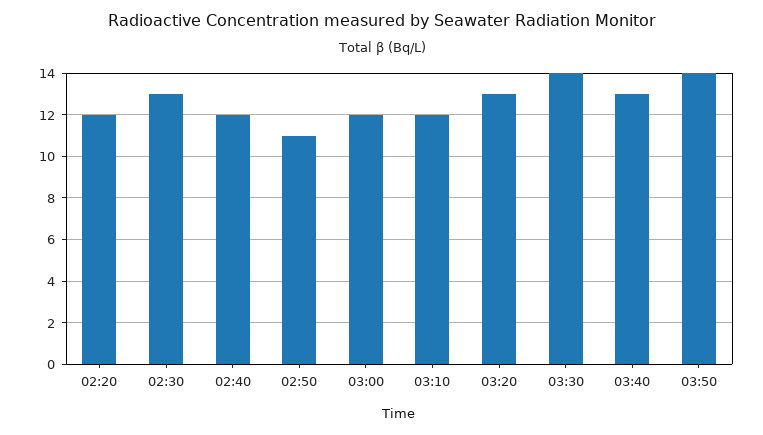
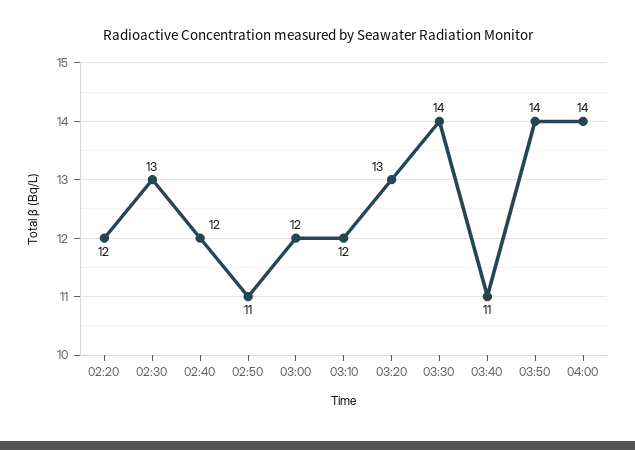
03:40: 13 -> 11
04:00: none -> 14

